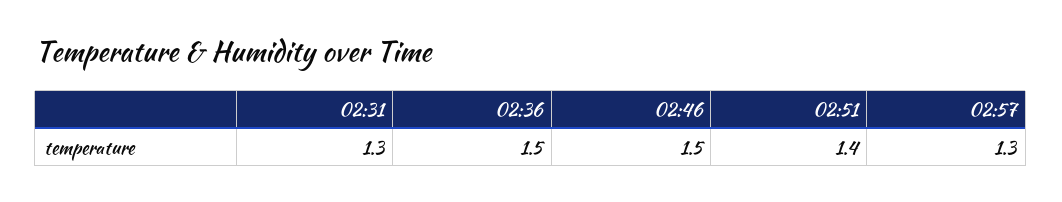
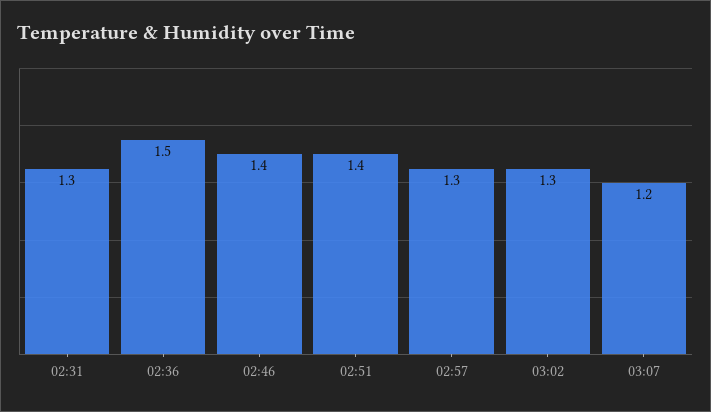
02:46: 1.5 -> 1.4
03:02: none -> 1.3
03:07: none -> 1.2

